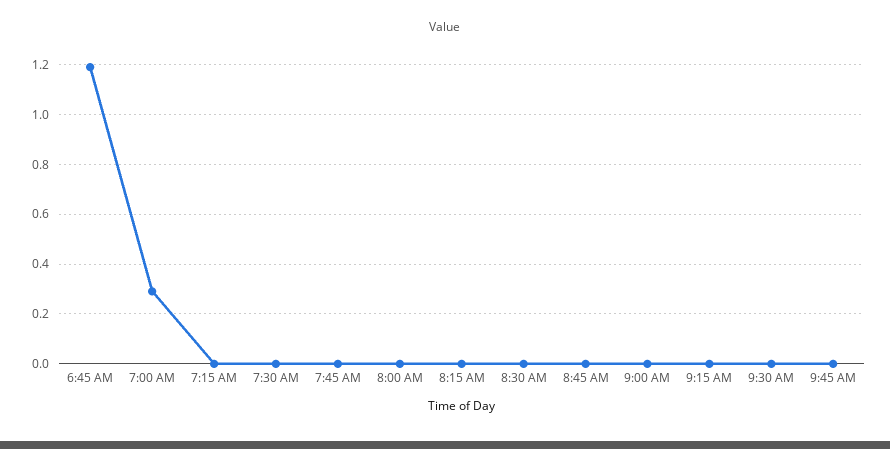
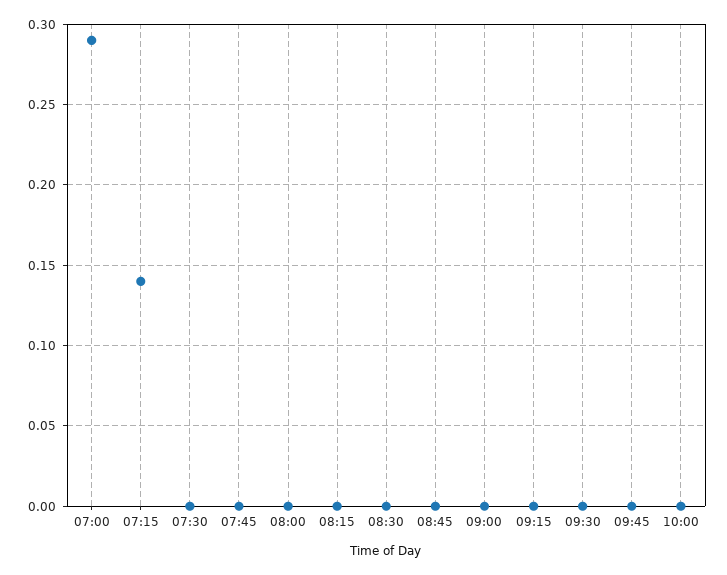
6:45 AM: 1.2 -> none
7:15 AM: 0 -> 0.14
10:00: none -> 0

